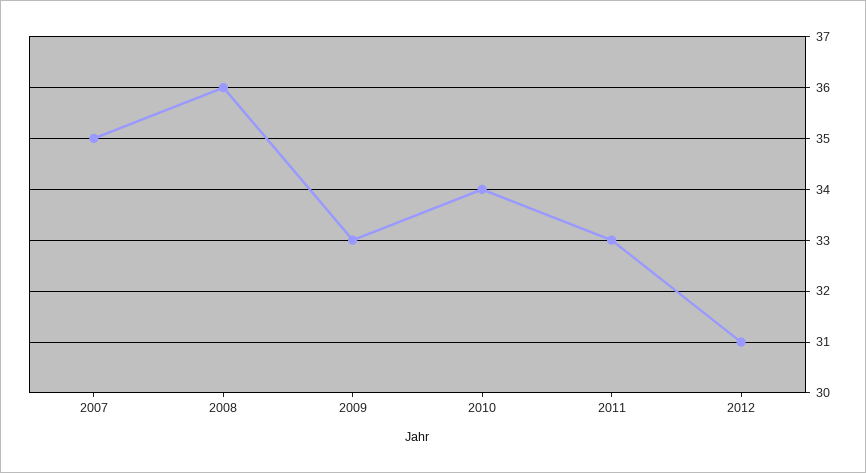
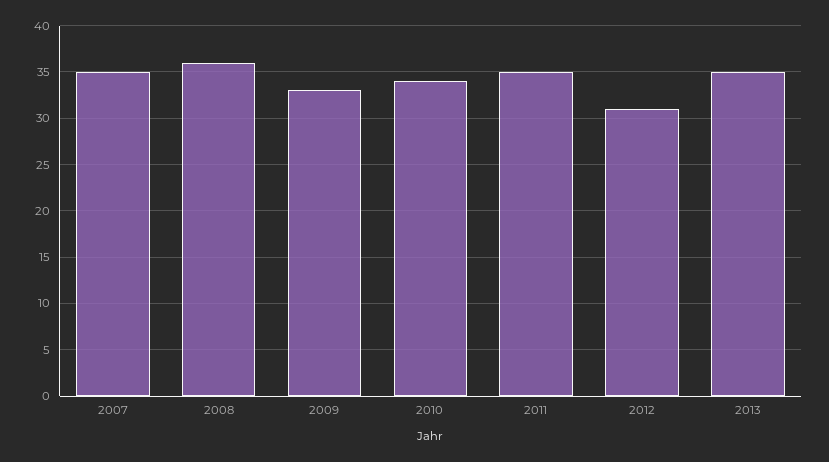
2011: 33 -> 35
2013: none -> 35

